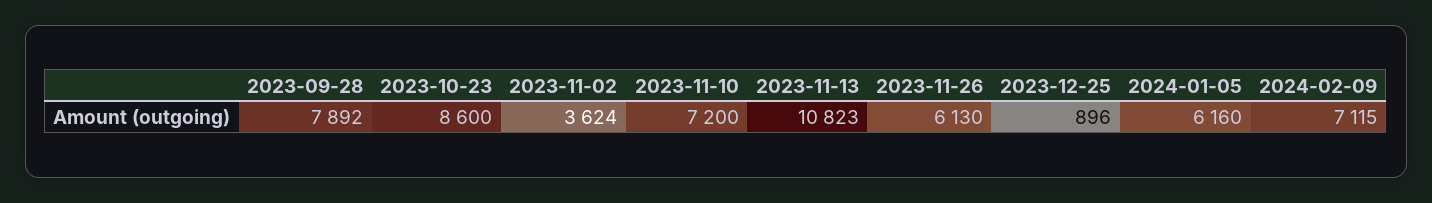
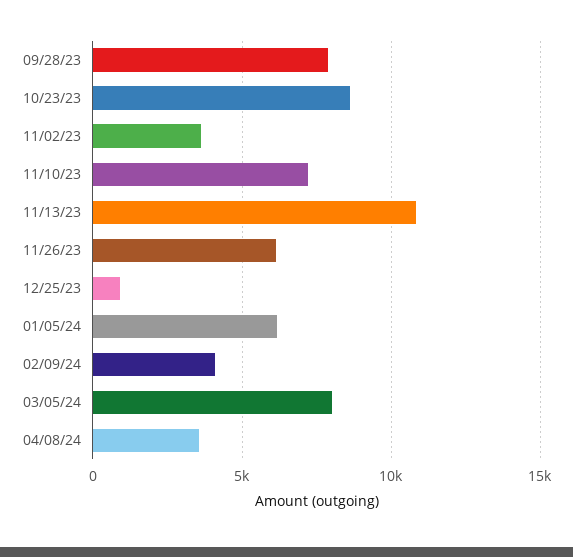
2024-02-09: 7115 -> 4000
03/05/24: none -> 8000
04/08/24: none -> 3500

